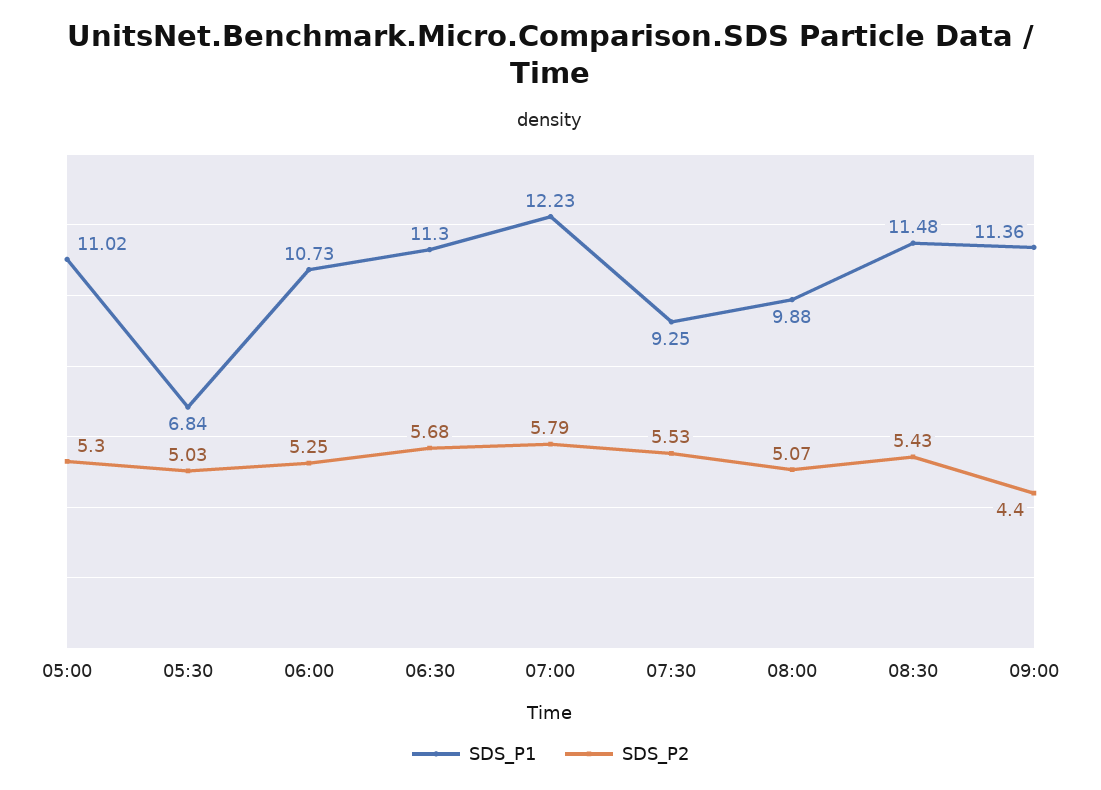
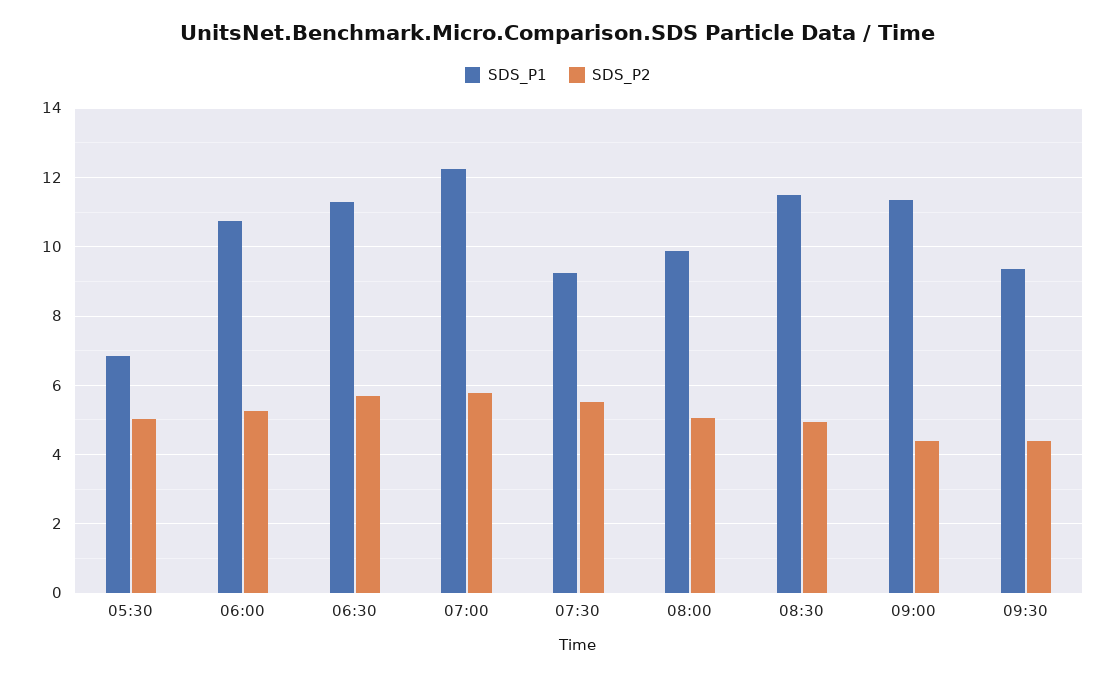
SDS_P1, 05:00: 11.02 -> none
SDS_P2, 05:00: 5.3 -> none
SDS_P2, 08:30: 5.43 -> 5
SDS_P1, 09:30: none -> 9.4
SDS_P2, 09:30: none -> 4.4

